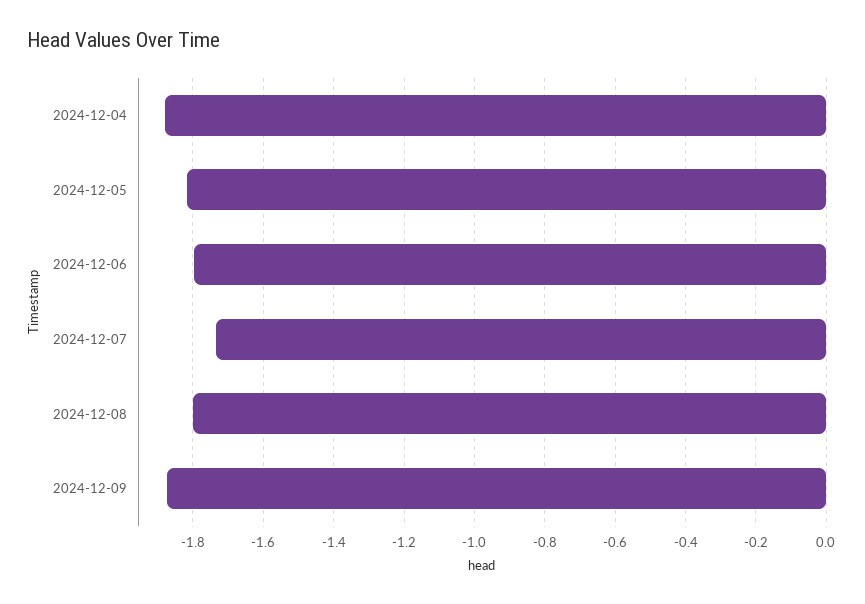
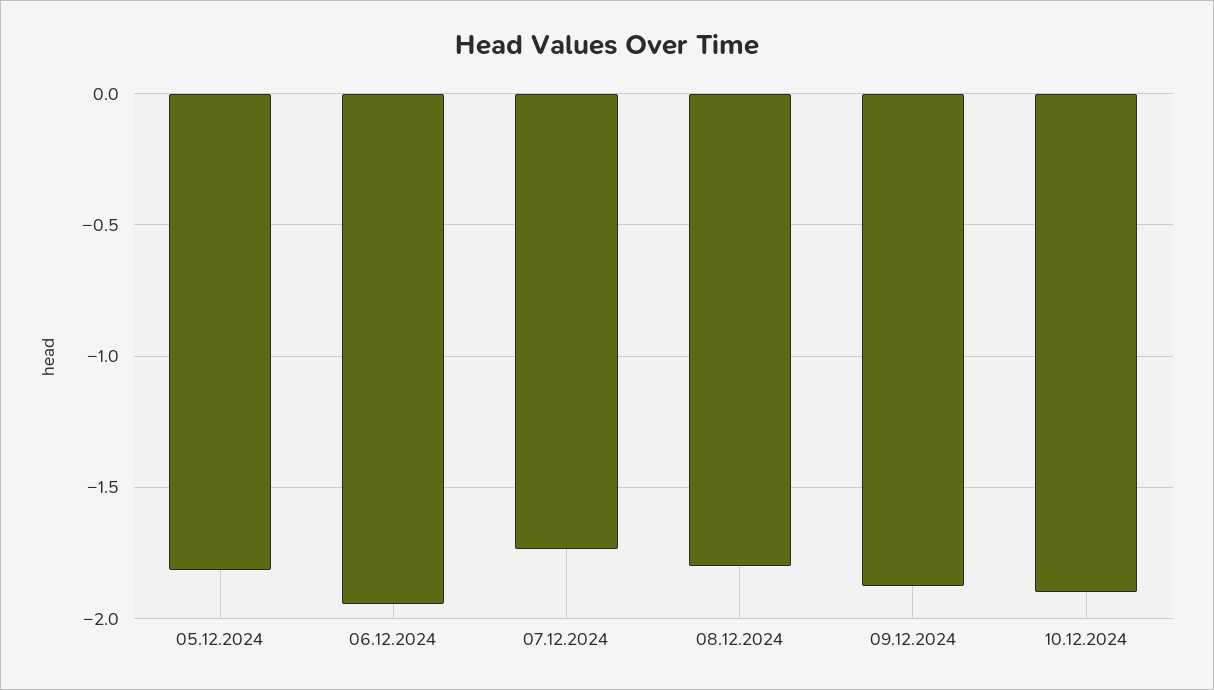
2024-12-04: -1.88 -> none
2024-12-06: -1.8 -> -1.95
10.12.2024: none -> -1.9

